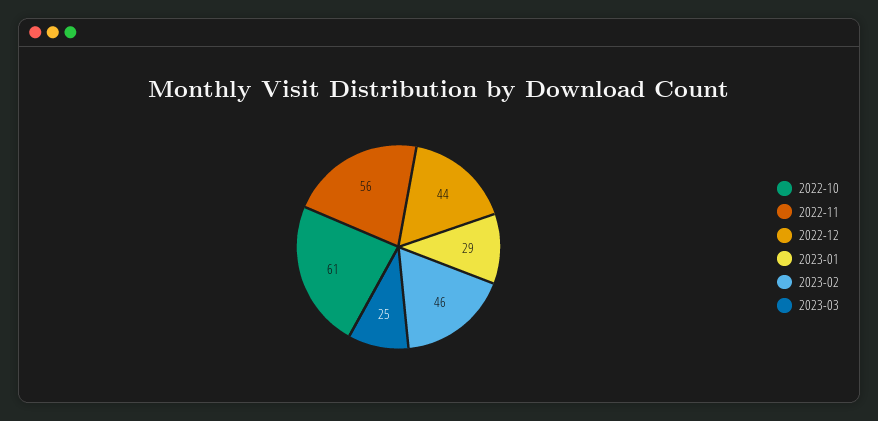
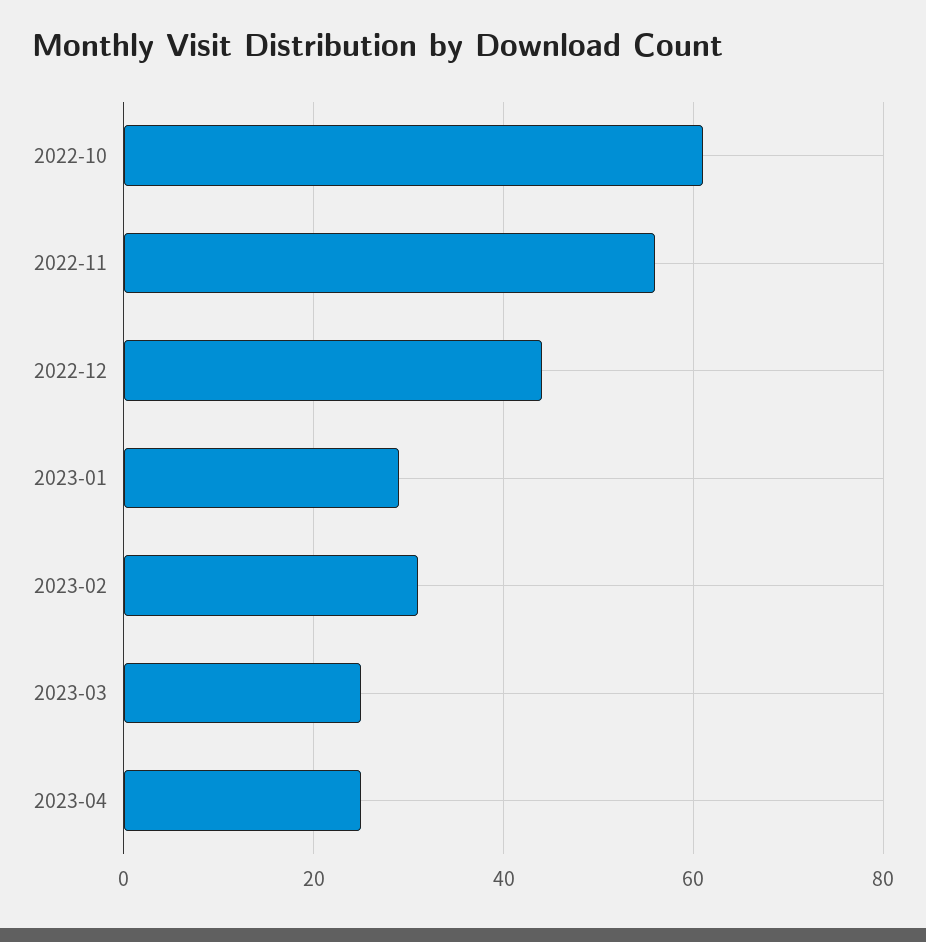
2023-02: 46 -> 30
2023-04: none -> 25

